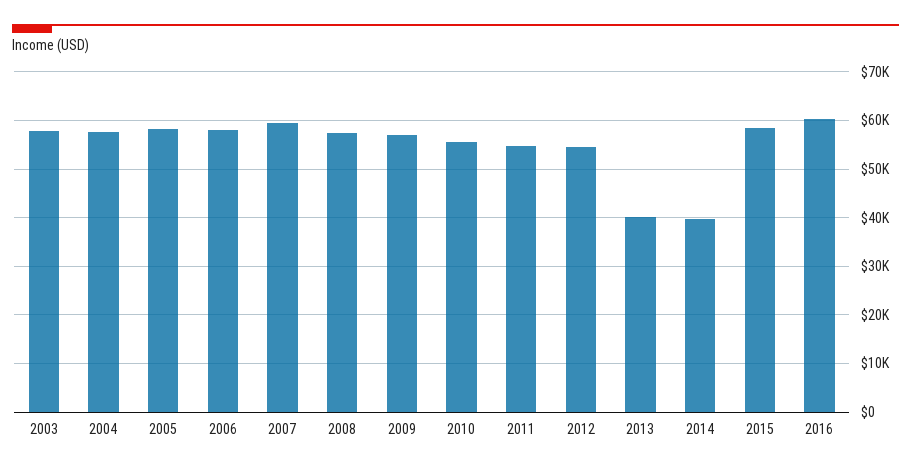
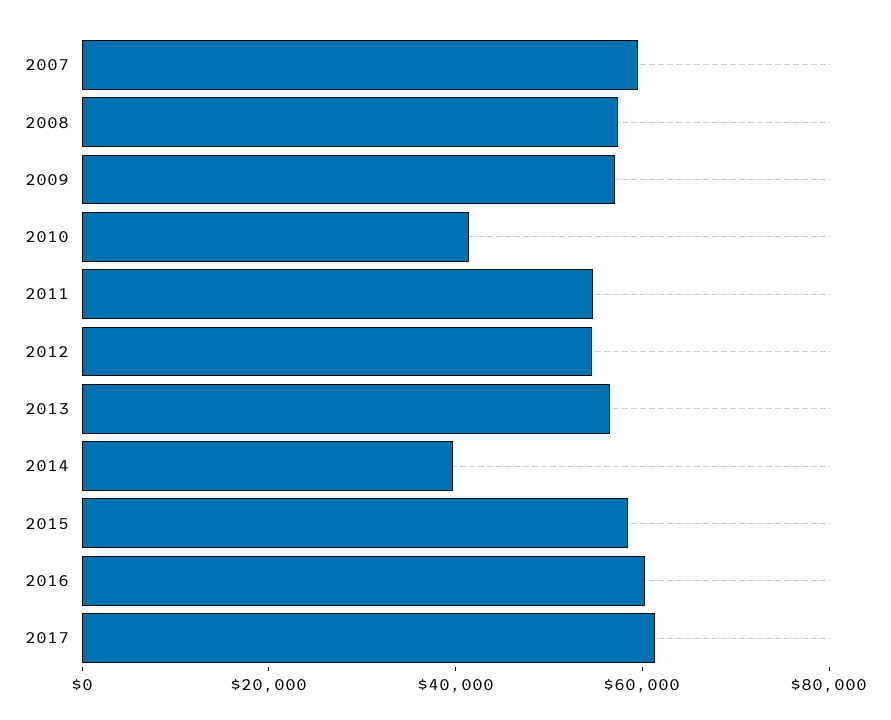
2003: 58000 -> none
2004: 58000 -> none
2005: 58000 -> none
2006: 58000 -> none
2010: 56000 -> 40000
2013: 40000 -> 55000
2017: none -> 60000

